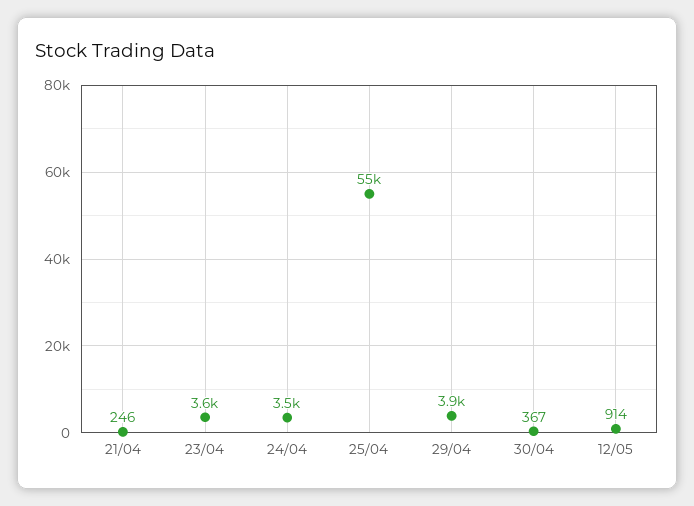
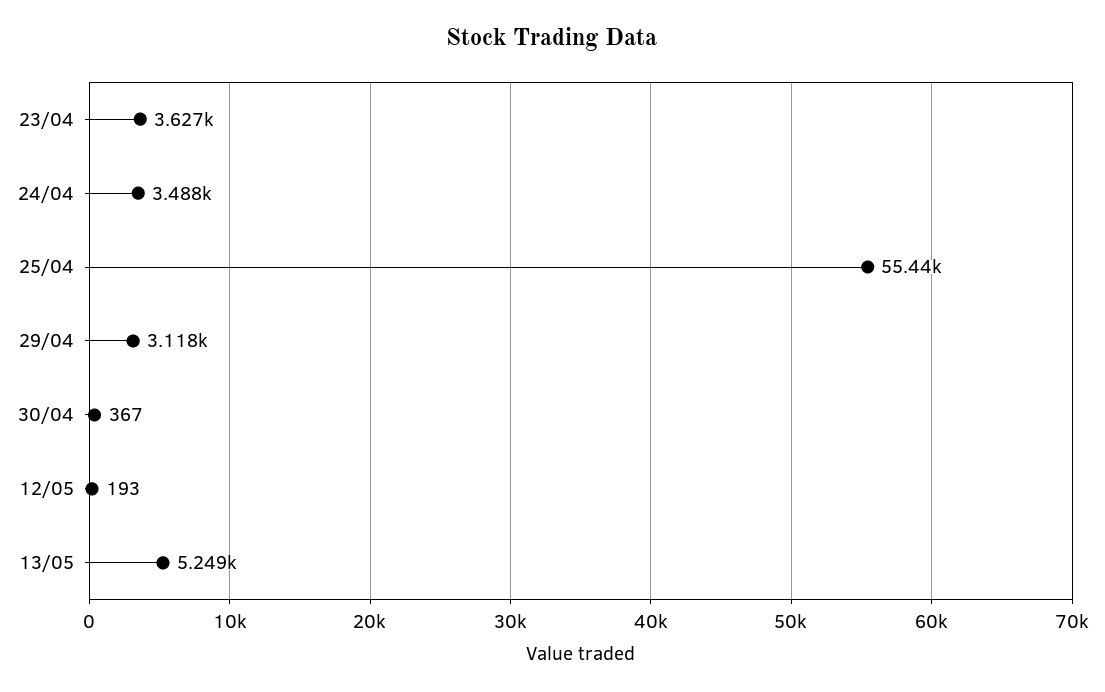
21/04: 246 -> none
29/04: 3900 -> 3118
12/05: 914 -> 193
13/05: none -> 5249

